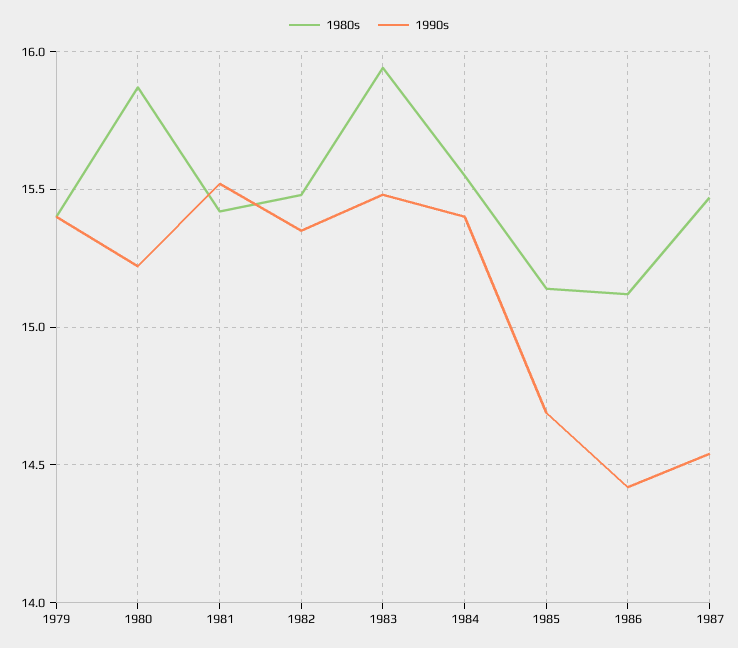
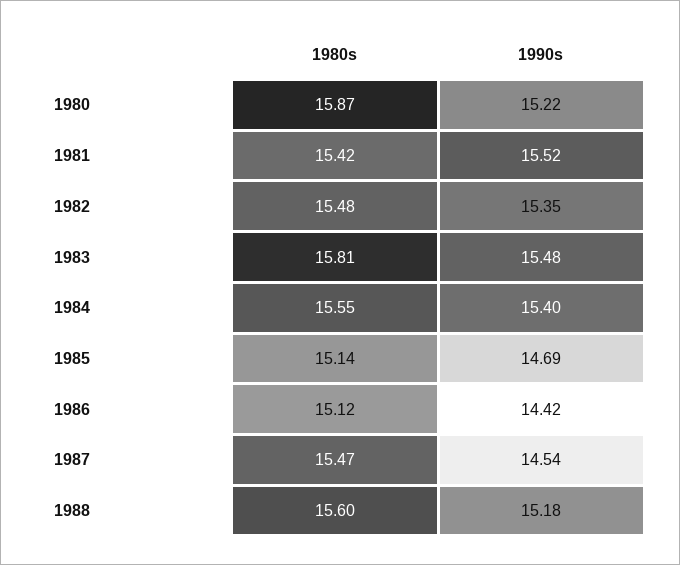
1980s, 1979: 15.4 -> none
1990s, 1979: 15.4 -> none
1980s, 1983: 15.95 -> 15.81
1980s, 1988: none -> 15.6
1990s, 1988: none -> 15.18

